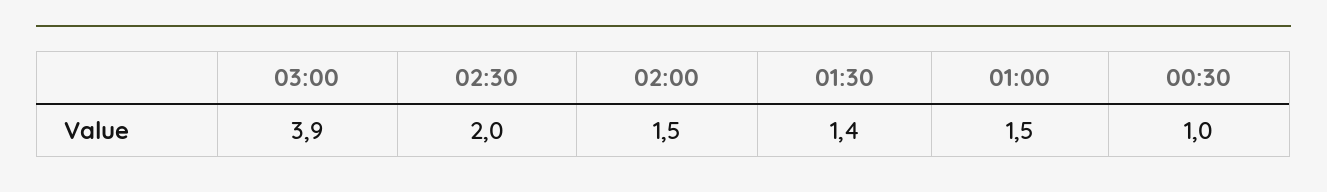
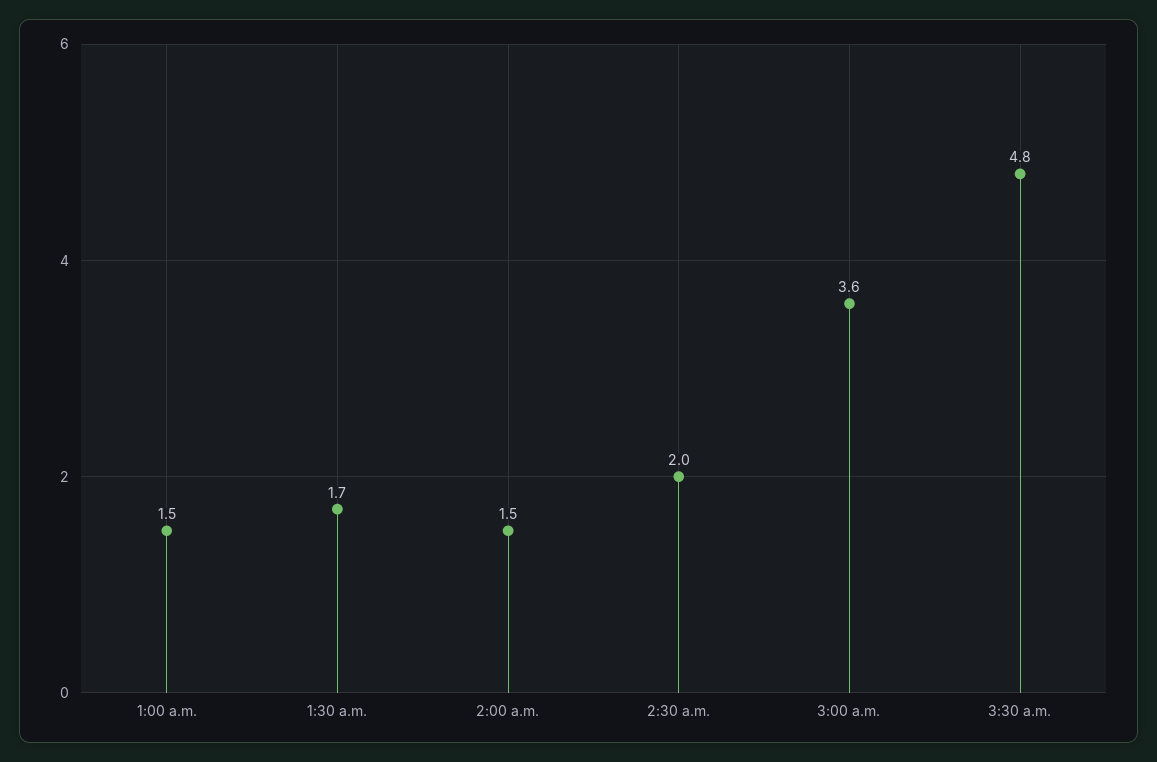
03:00: 3.9 -> 3.6
01:30: 1.4 -> 1.7
00:30: 1 -> none
3:30 a.m.: none -> 4.8

